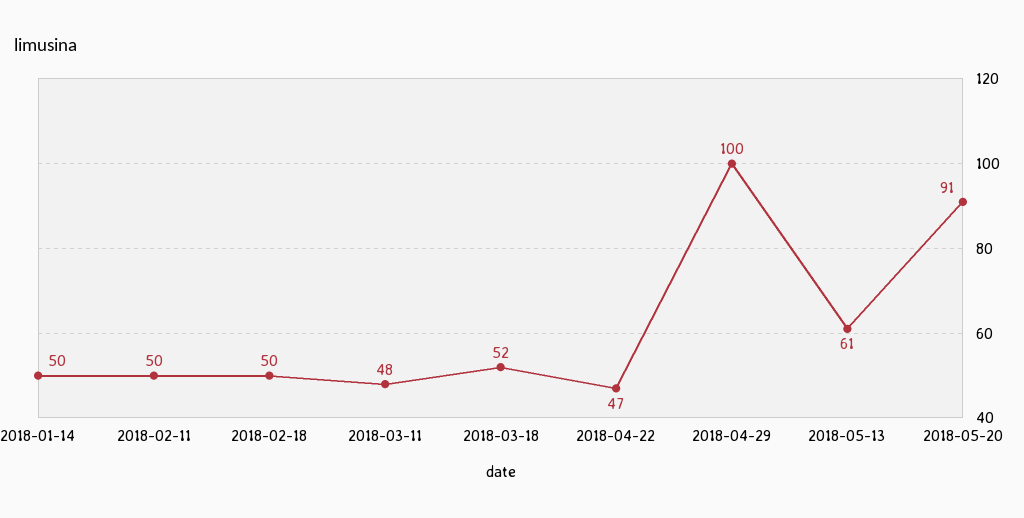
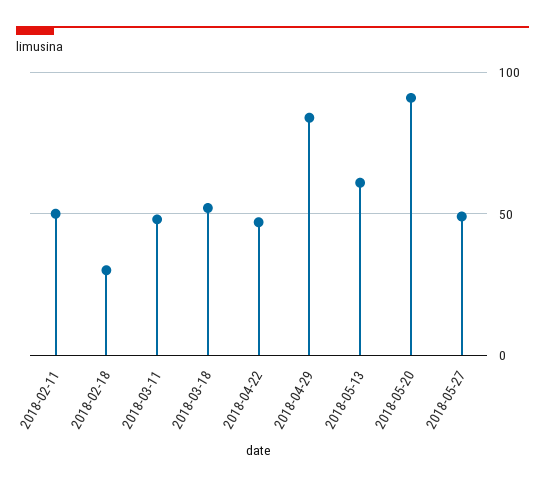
2018-01-14: 50 -> none
2018-02-18: 50 -> 30
2018-04-29: 100 -> 85
2018-05-27: none -> 50

